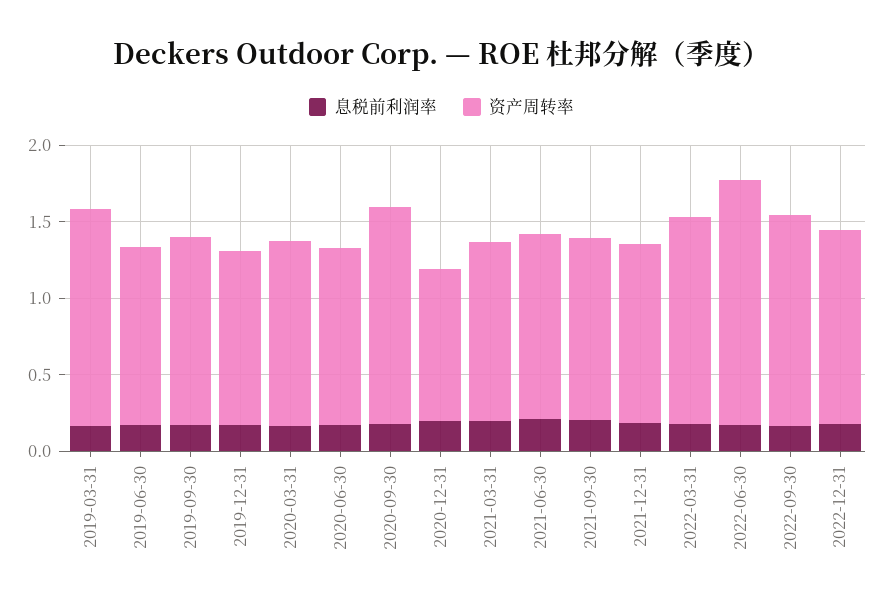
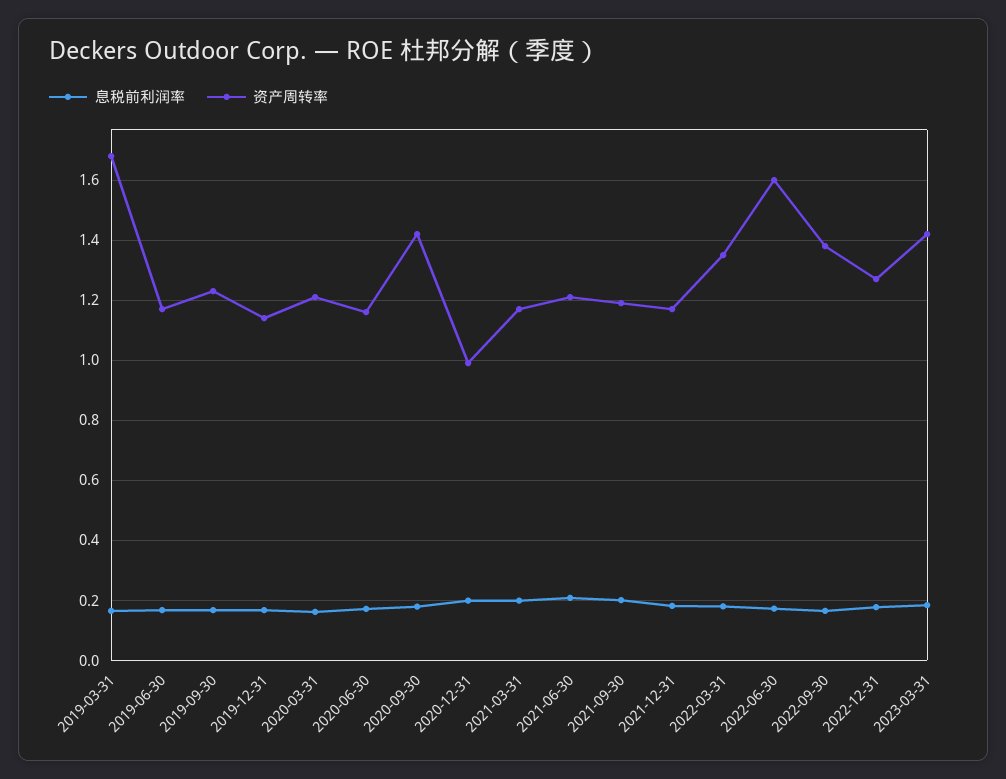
资产周转率, 2019-03-31: 1.4 -> 1.68
息税前利润率, 2023-03-31: none -> 0.18
资产周转率, 2023-03-31: none -> 1.42

